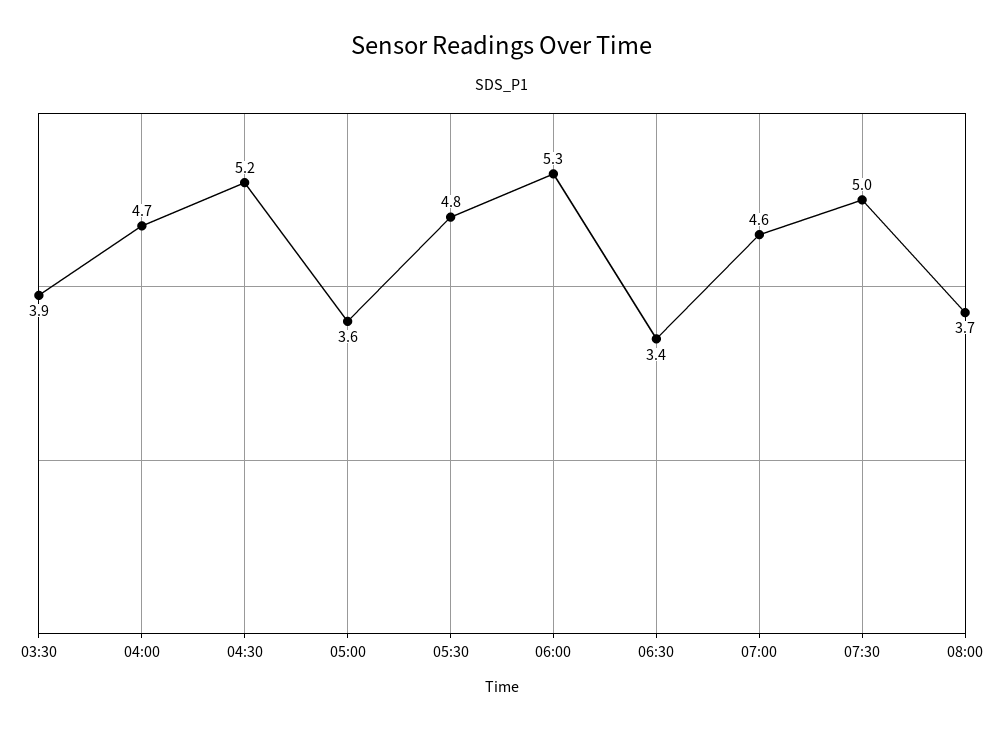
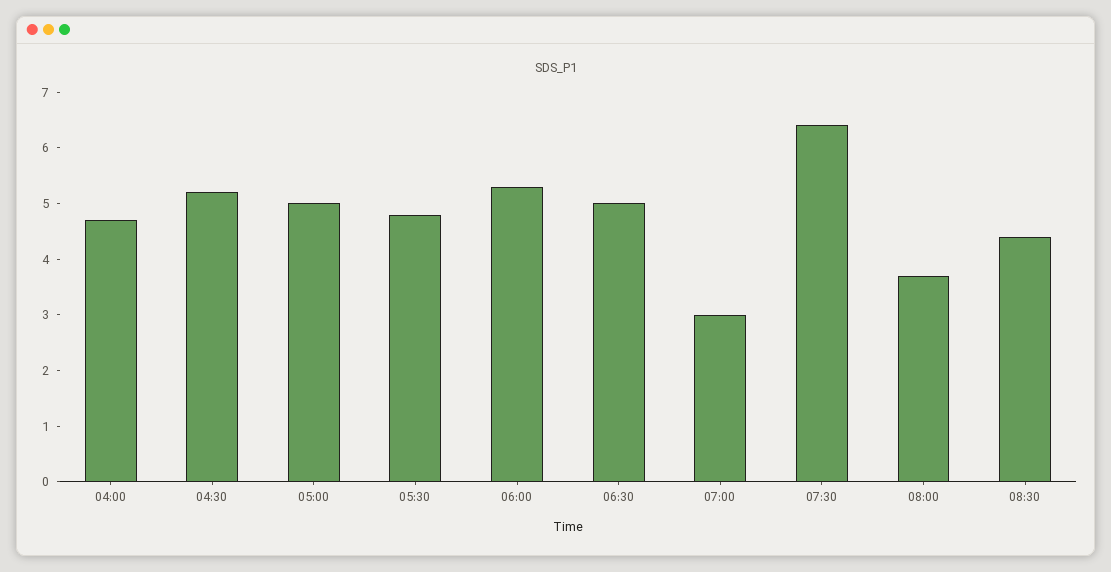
03:30: 3.9 -> none
05:00: 3.6 -> 5
06:30: 3.4 -> 5
07:00: 4.6 -> 3
07:30: 5 -> 6.5
08:30: none -> 4.5

